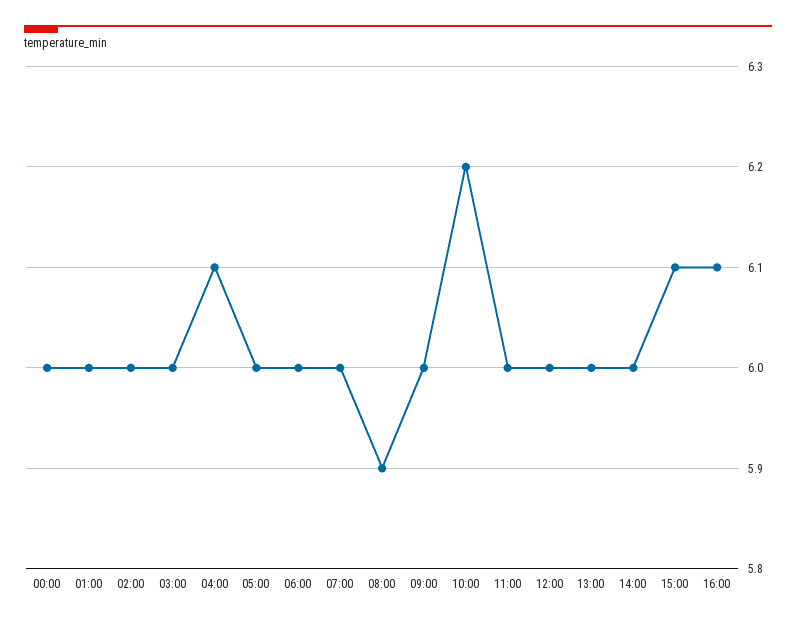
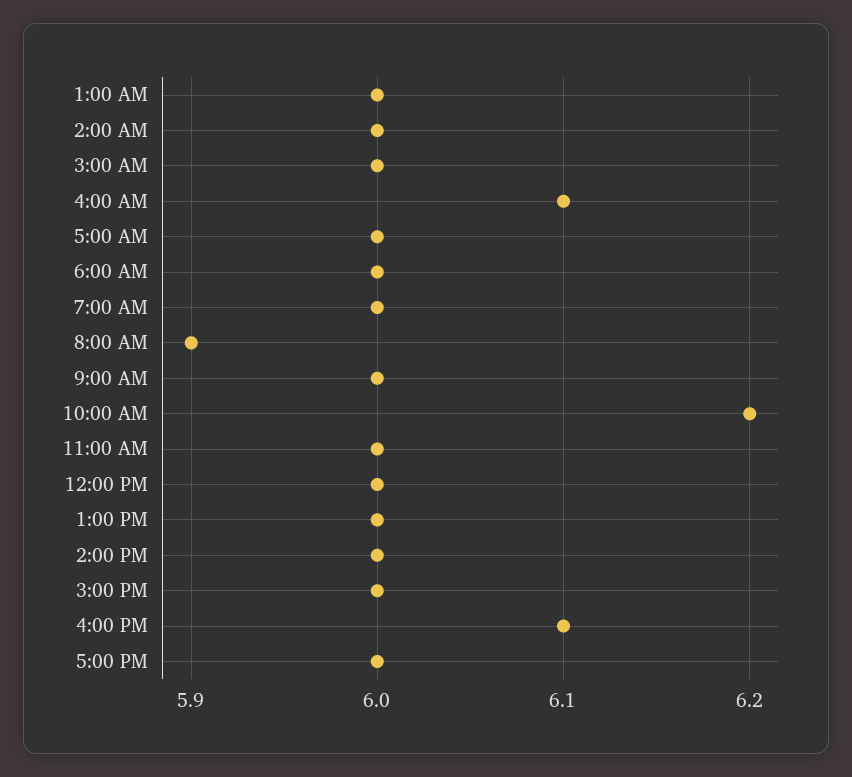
00:00: 6 -> none
15:00: 6.1 -> 6
5:00 PM: none -> 6

